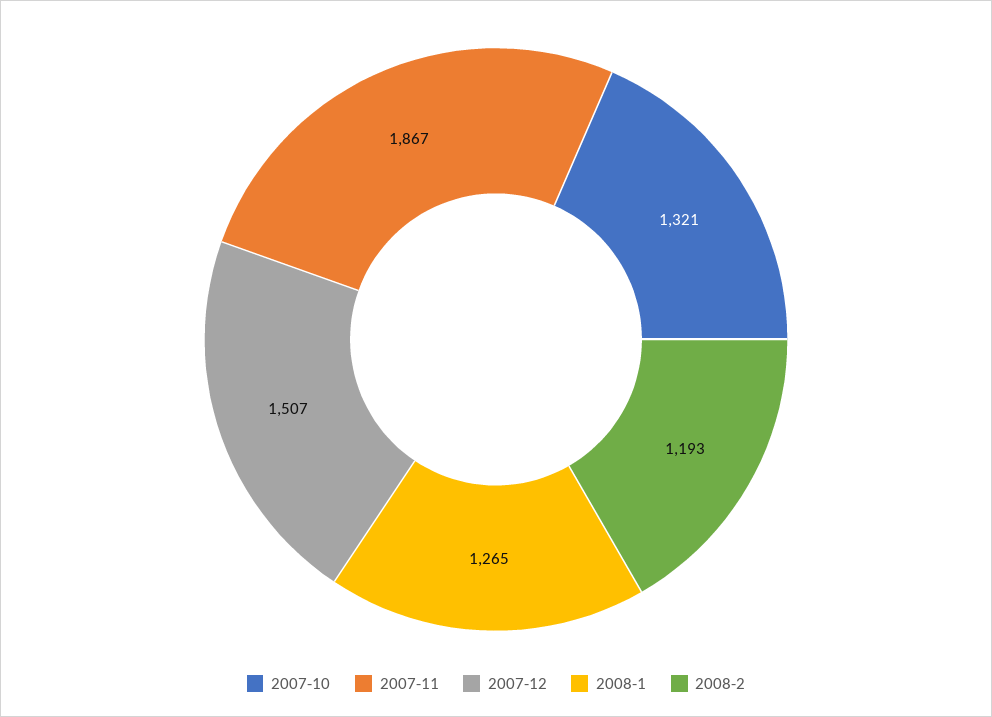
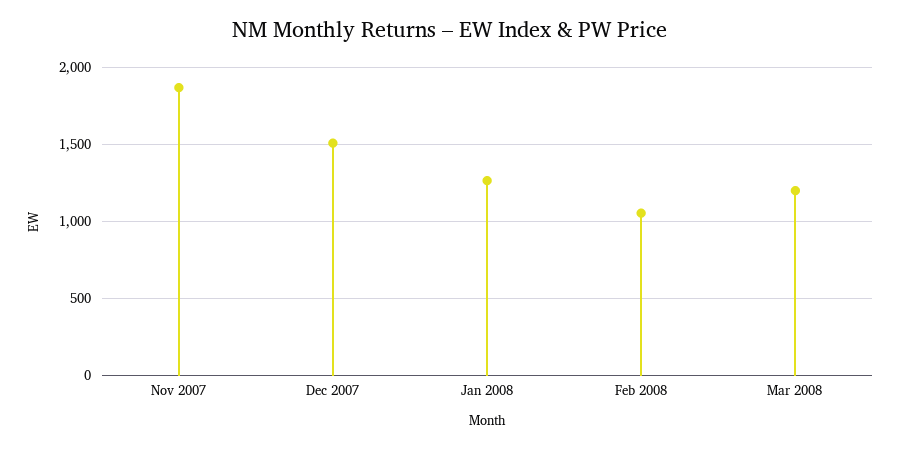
2007-10: 1321 -> none
2008-2: 1193 -> 1050
Mar 2008: none -> 1200

